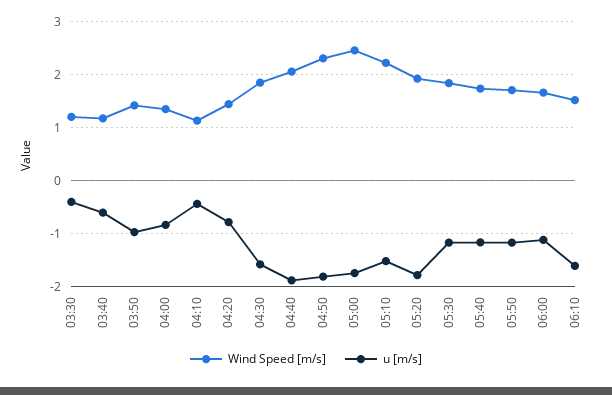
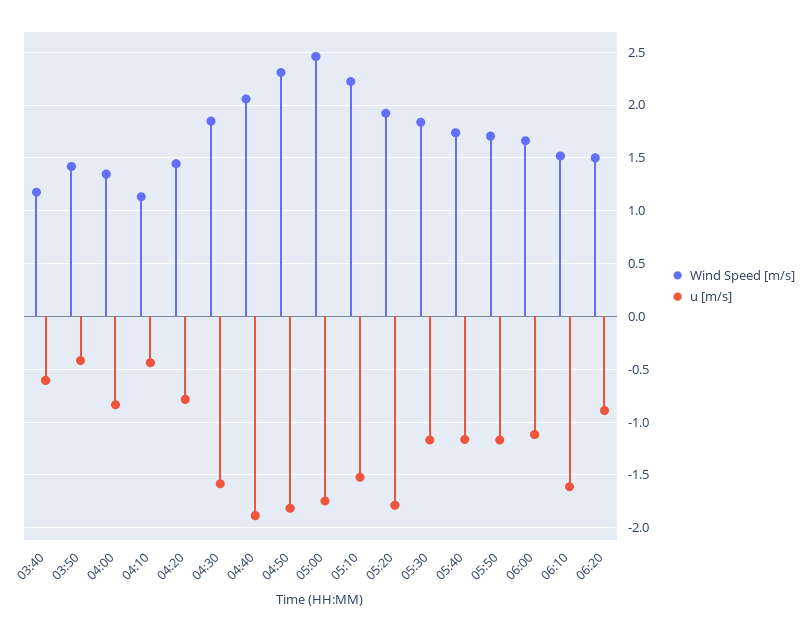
Wind Speed [m/s], 03:30: 1.2 -> none
u [m/s], 03:30: -0.4 -> none
u [m/s], 03:50: -1 -> -0.4
Wind Speed [m/s], 06:20: none -> 1.5
u [m/s], 06:20: none -> -0.9

